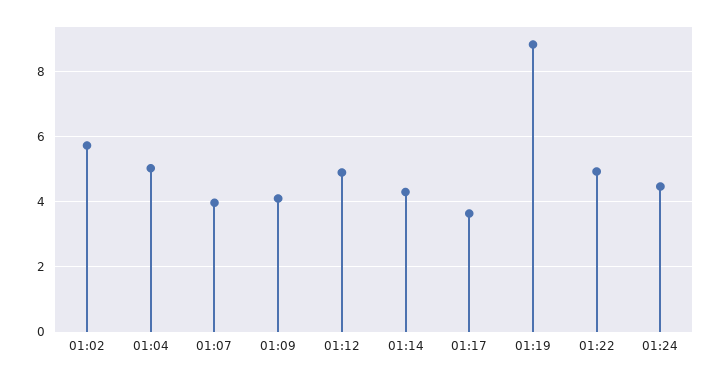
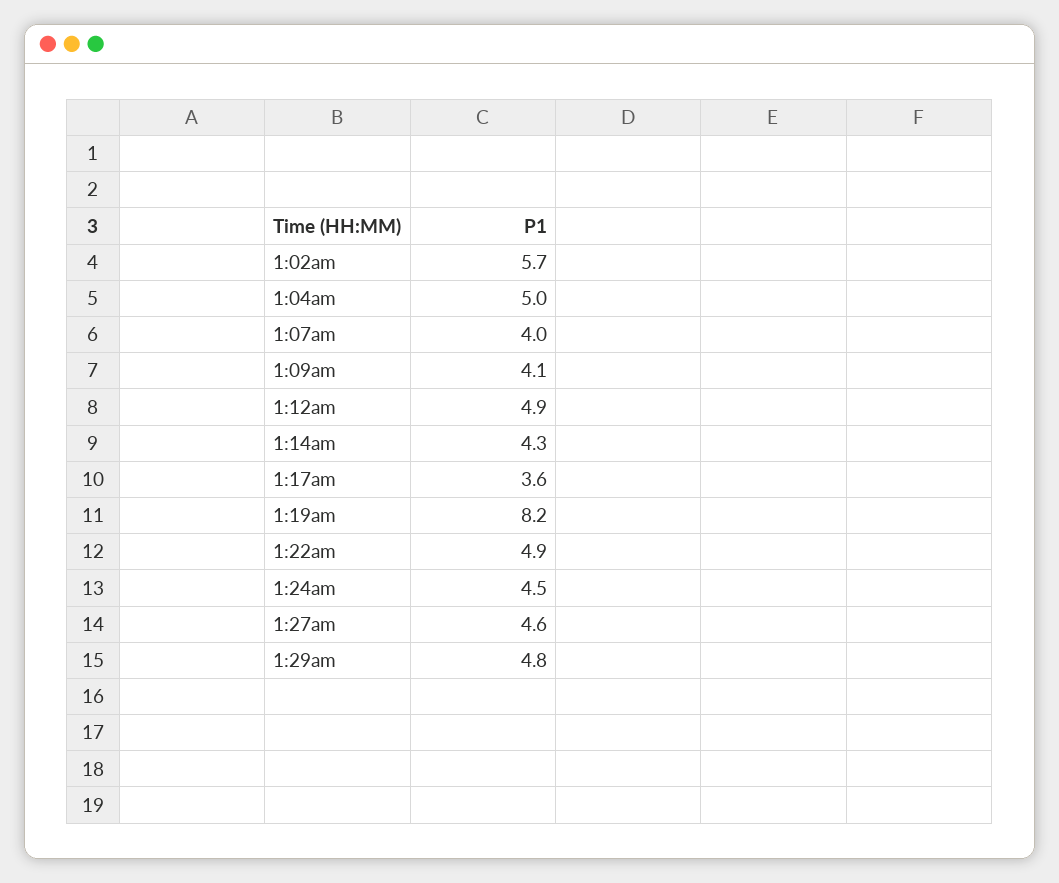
01:19: 8.8 -> 8.2
1:27am: none -> 4.6
1:29am: none -> 4.8

